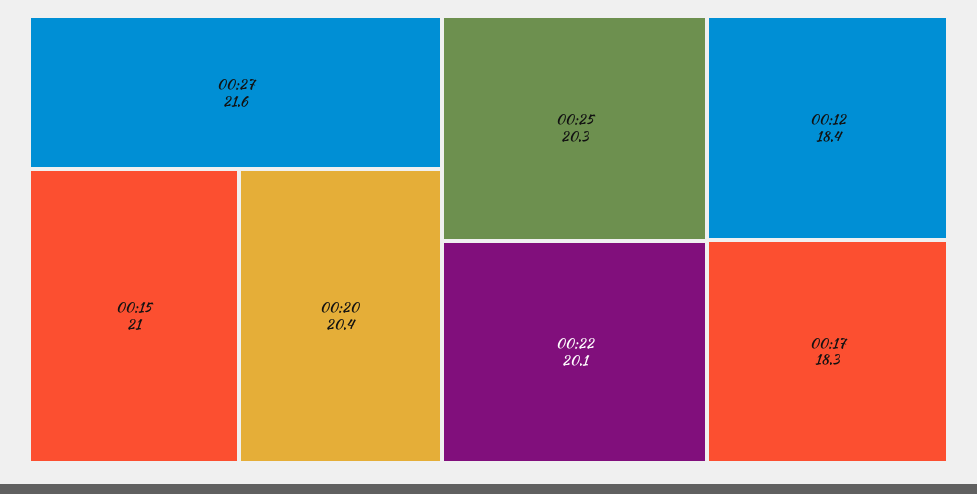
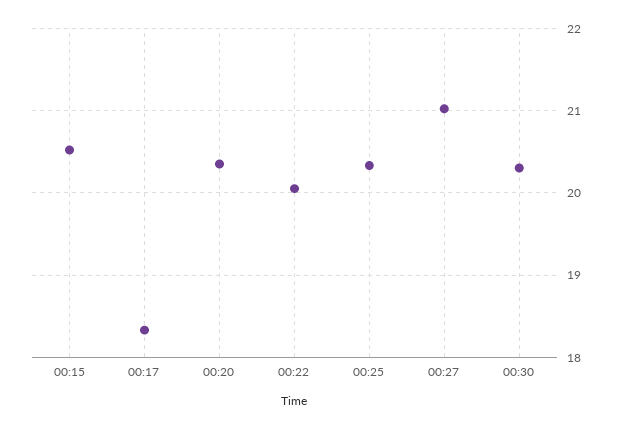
00:27: 21.6 -> 21
00:15: 21 -> 20.5
00:12: 18.4 -> none
00:30: none -> 20.3

